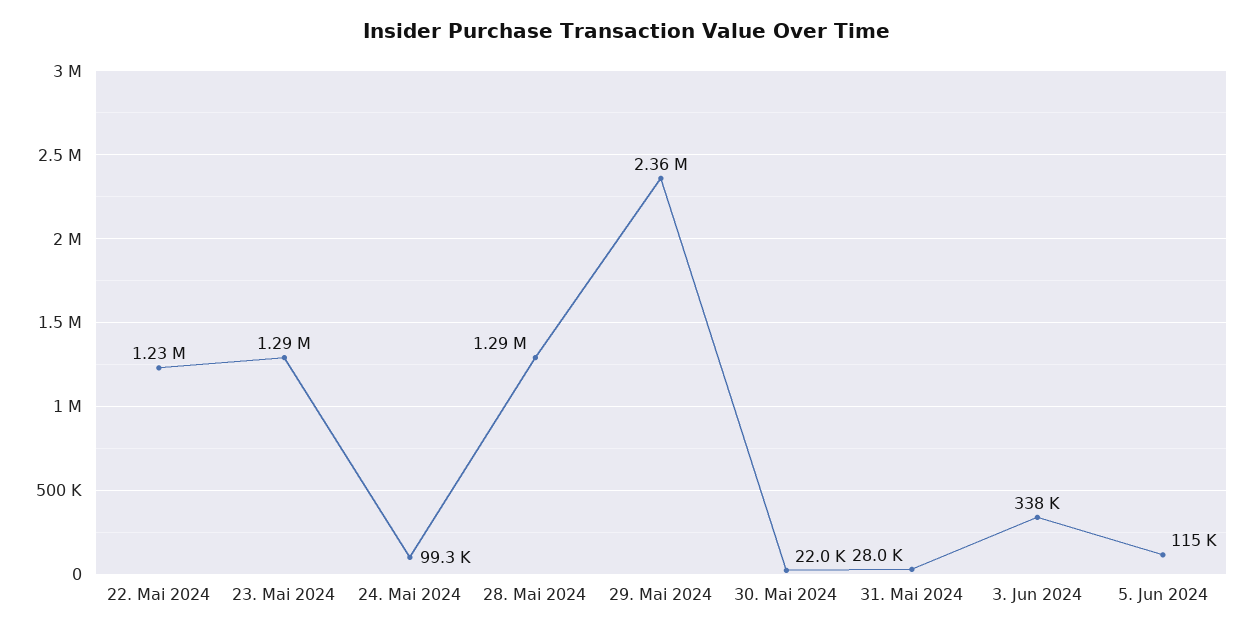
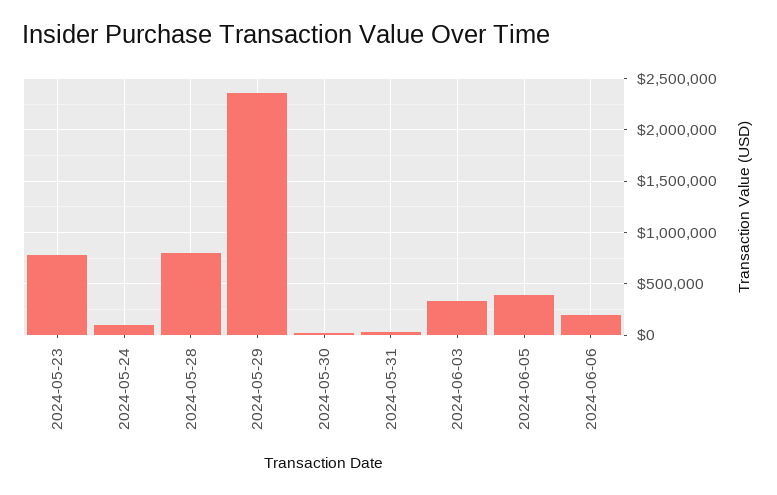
22. Mai 2024: 1230000 -> none
23. Mai 2024: 1290000 -> 800000
28. Mai 2024: 1290000 -> 800000
5. Jun 2024: 115000 -> 400000
2024-06-06: none -> 200000

